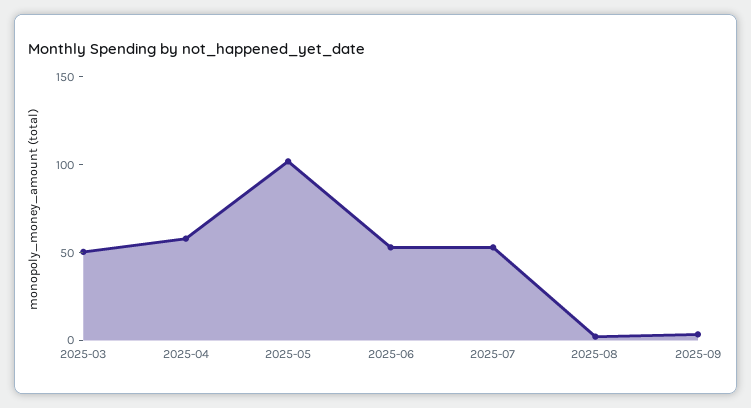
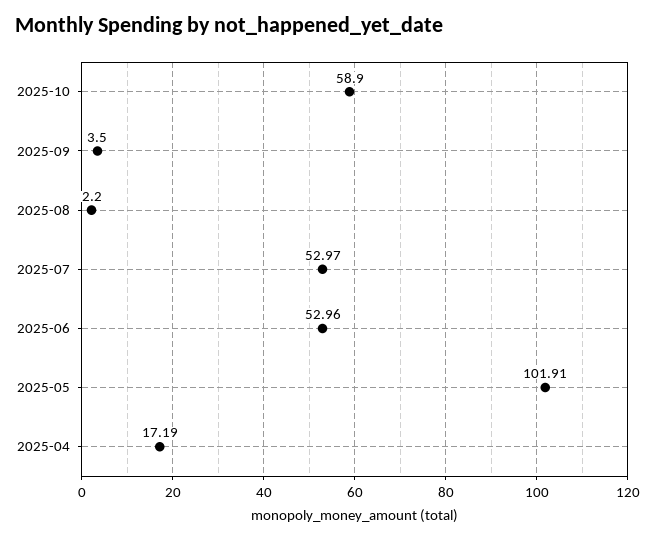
2025-03: 50 -> none
2025-04: 60 -> 17.19
2025-10: none -> 58.9

